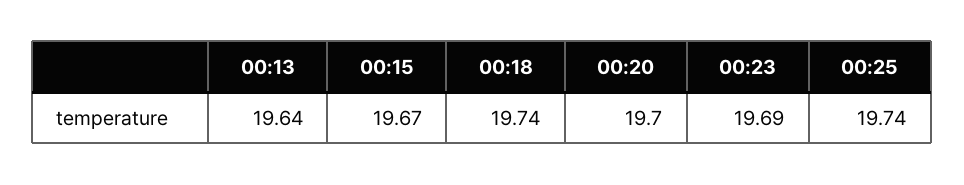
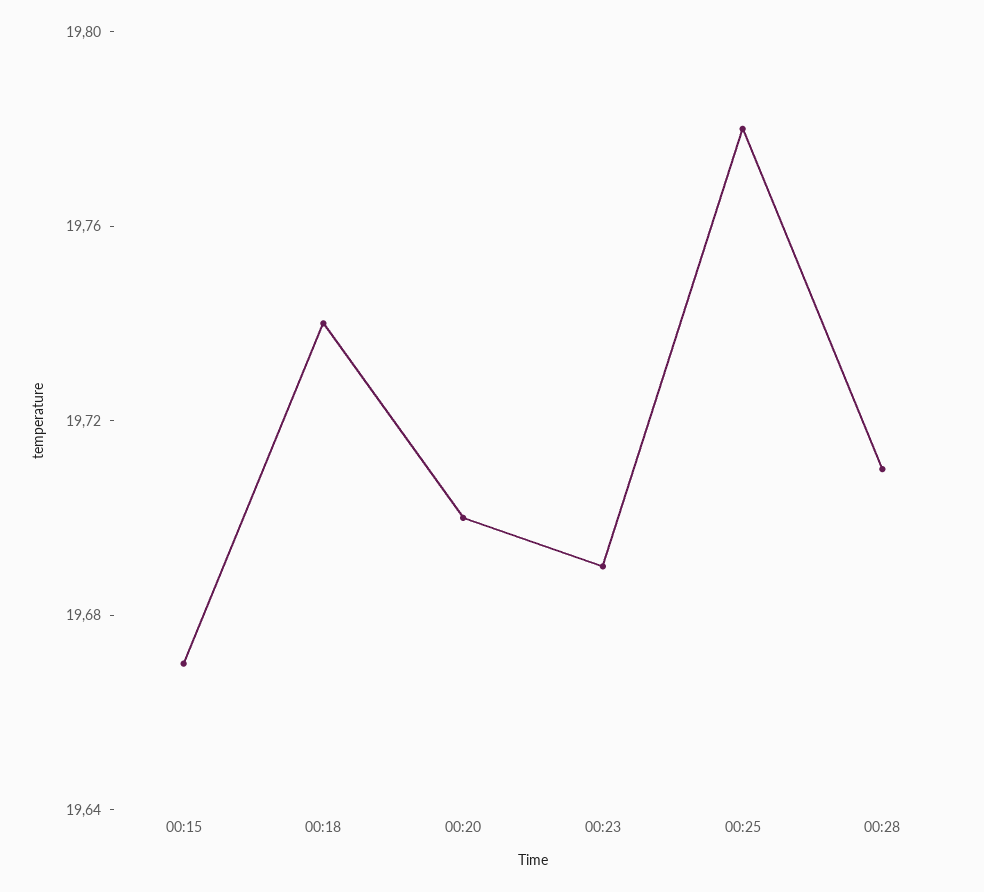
00:13: 19.64 -> none
00:25: 19.74 -> 19.78
00:28: none -> 19.71

